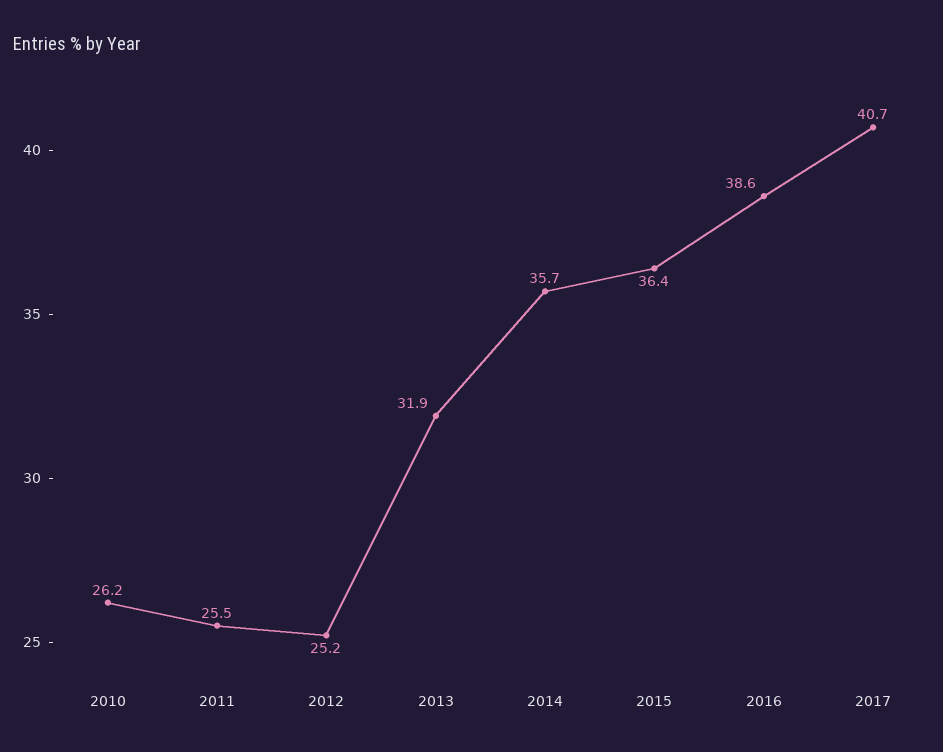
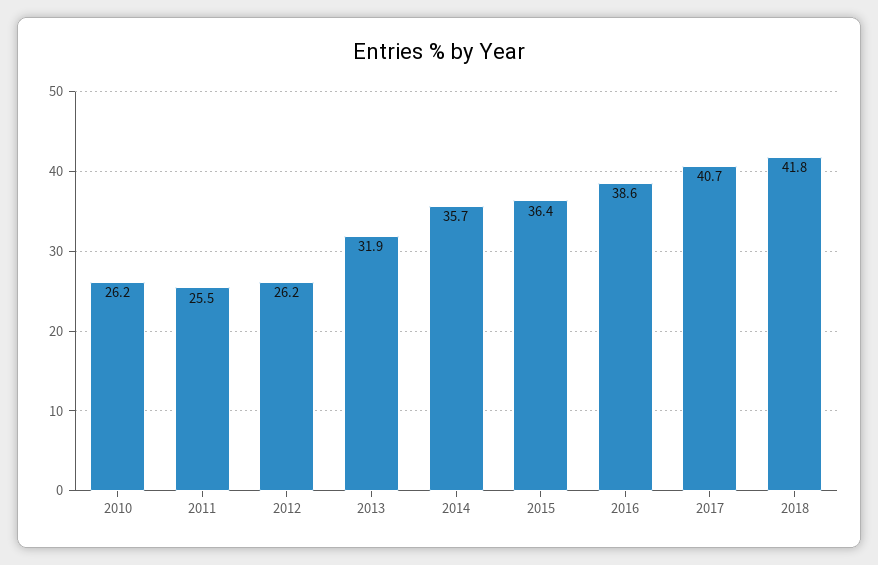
2012: 25.2 -> 26.2
2018: none -> 41.8

